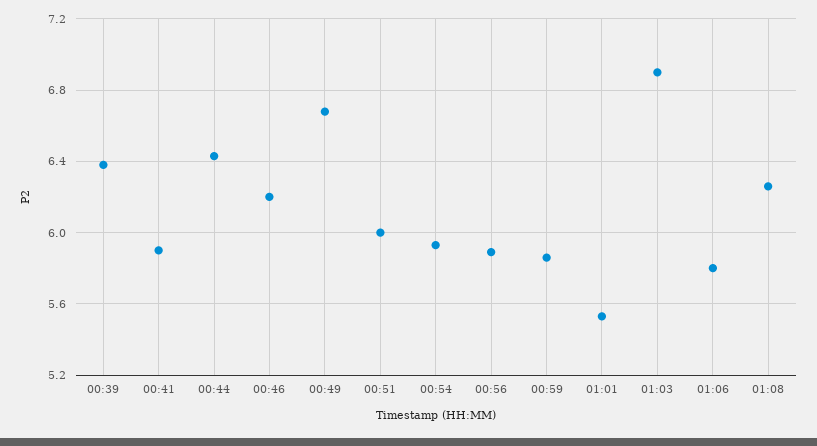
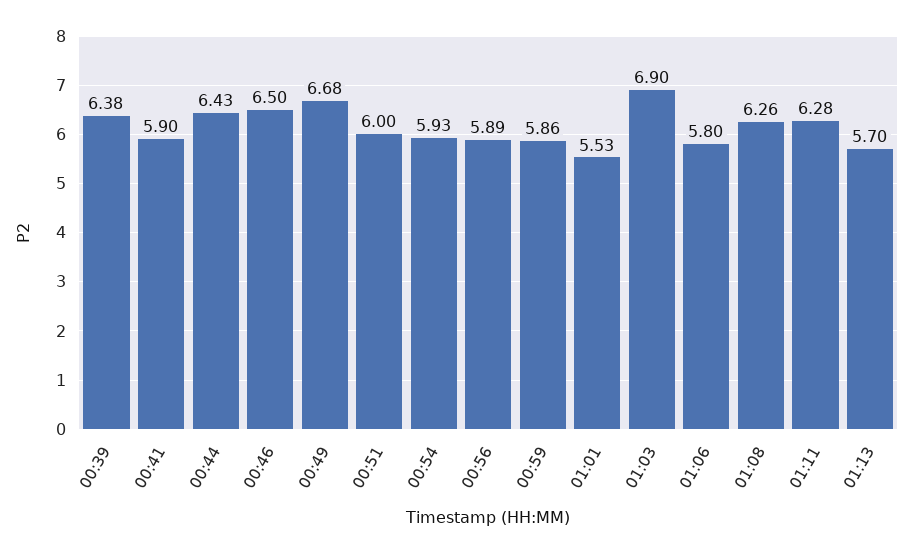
00:46: 6.2 -> 6.5
01:11: none -> 6.28
01:13: none -> 5.7

